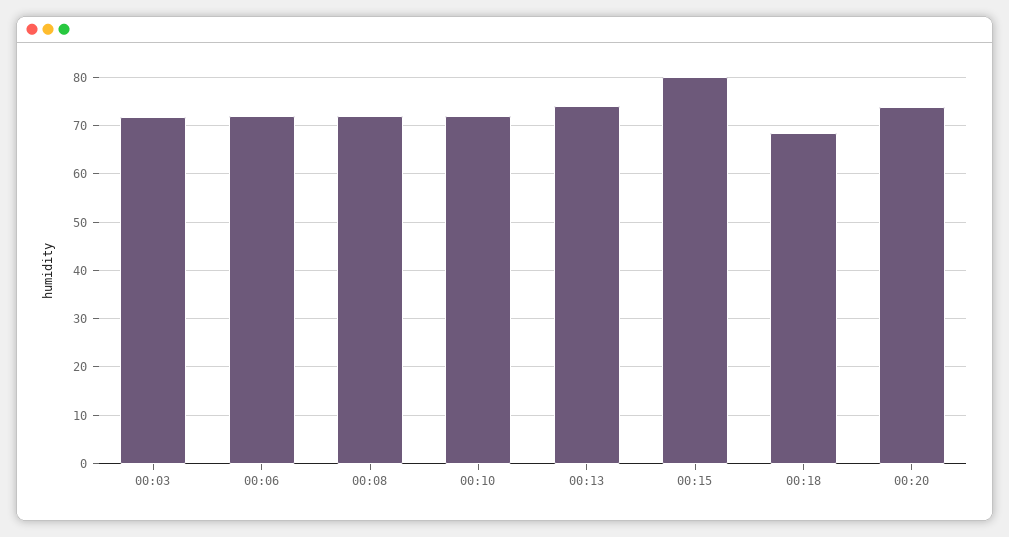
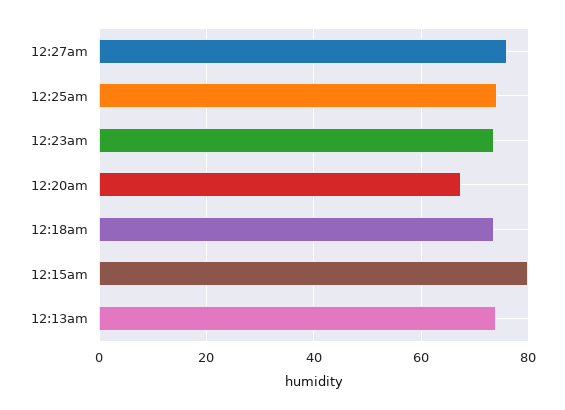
00:03: 72 -> none
00:06: 72 -> none
00:08: 72 -> none
00:10: 72 -> none
00:18: 68 -> 74
00:20: 74 -> 68
12:27am: none -> 76
12:25am: none -> 74
12:23am: none -> 74

